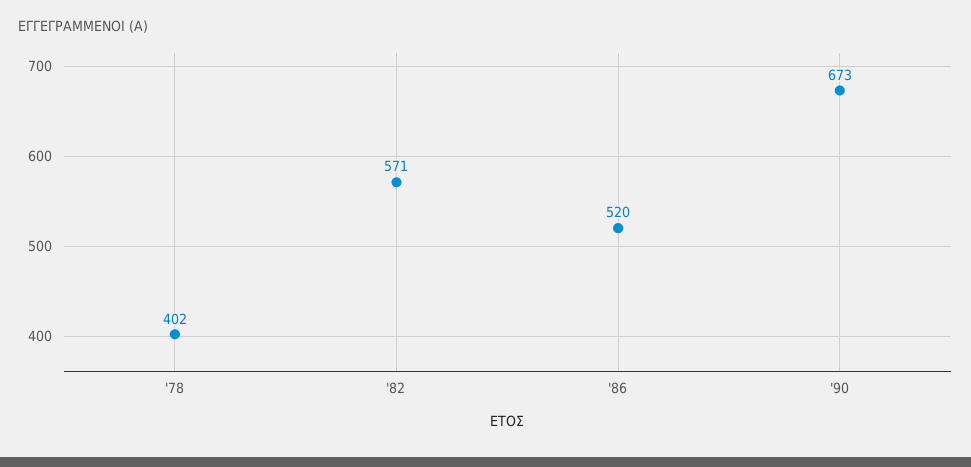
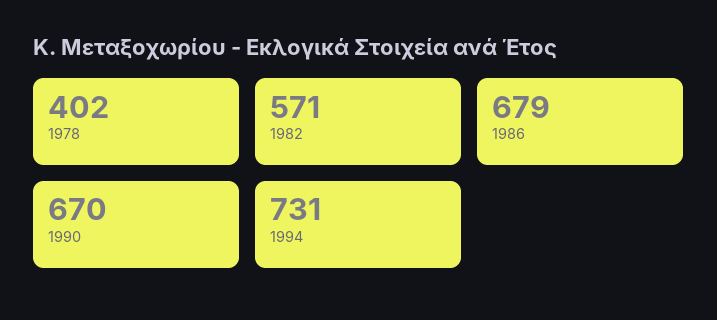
'86: 520 -> 679
'90: 673 -> 670
1994: none -> 731

